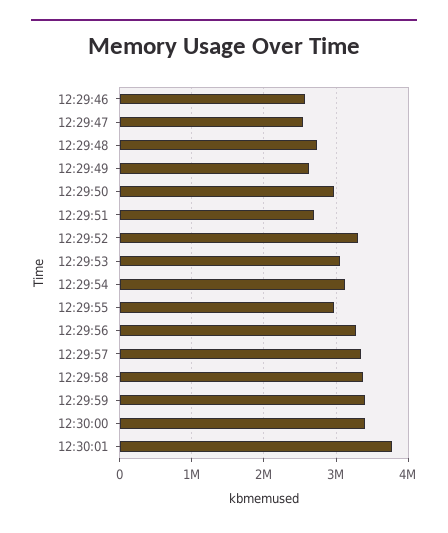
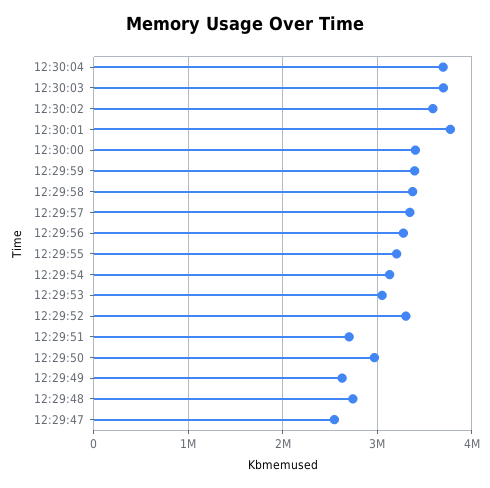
12:29:46: 2600000 -> none
12:29:55: 3000000 -> 3200000
12:30:04: none -> 3700000
12:30:03: none -> 3700000
12:30:02: none -> 3600000

